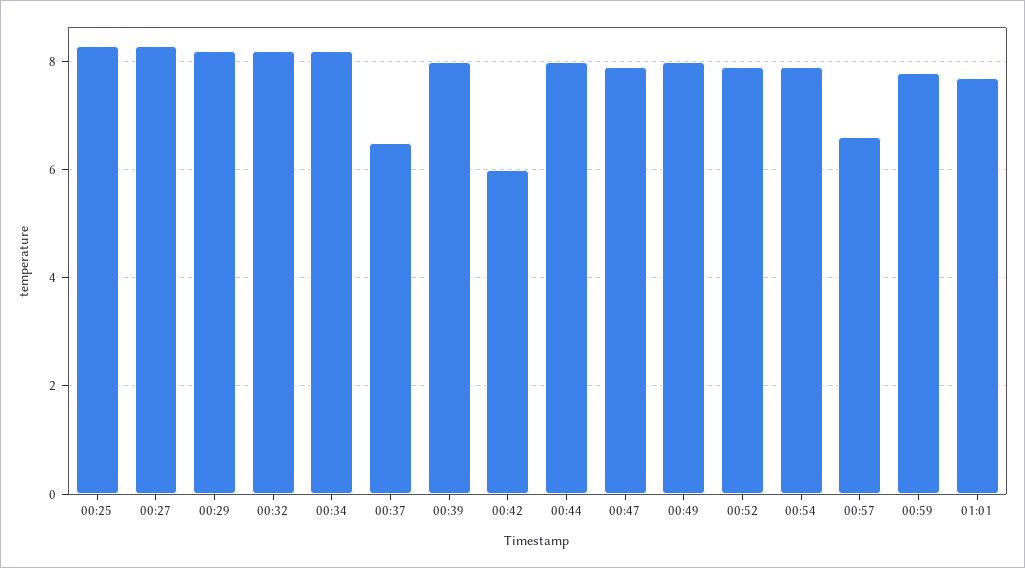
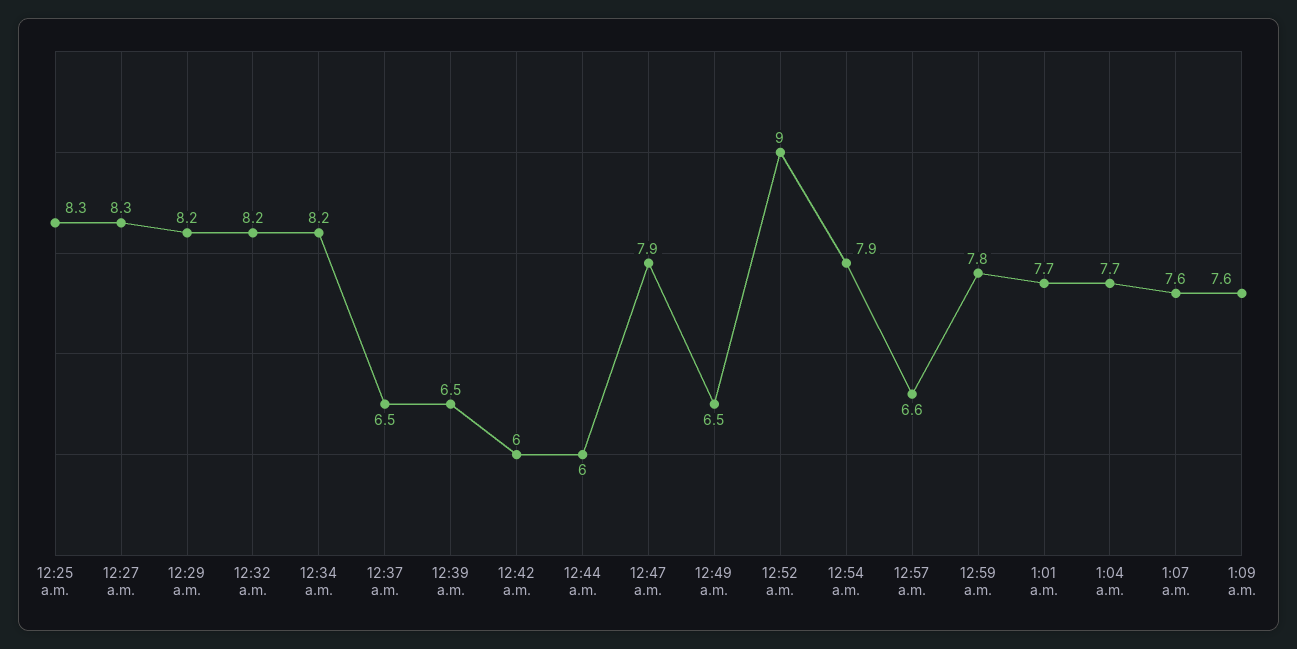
00:39: 8 -> 6.5
00:44: 8 -> 6
00:49: 8 -> 6.5
00:52: 8 -> 9
1:04 a.m.: none -> 7.7
1:07 a.m.: none -> 7.6
1:09 a.m.: none -> 7.6

